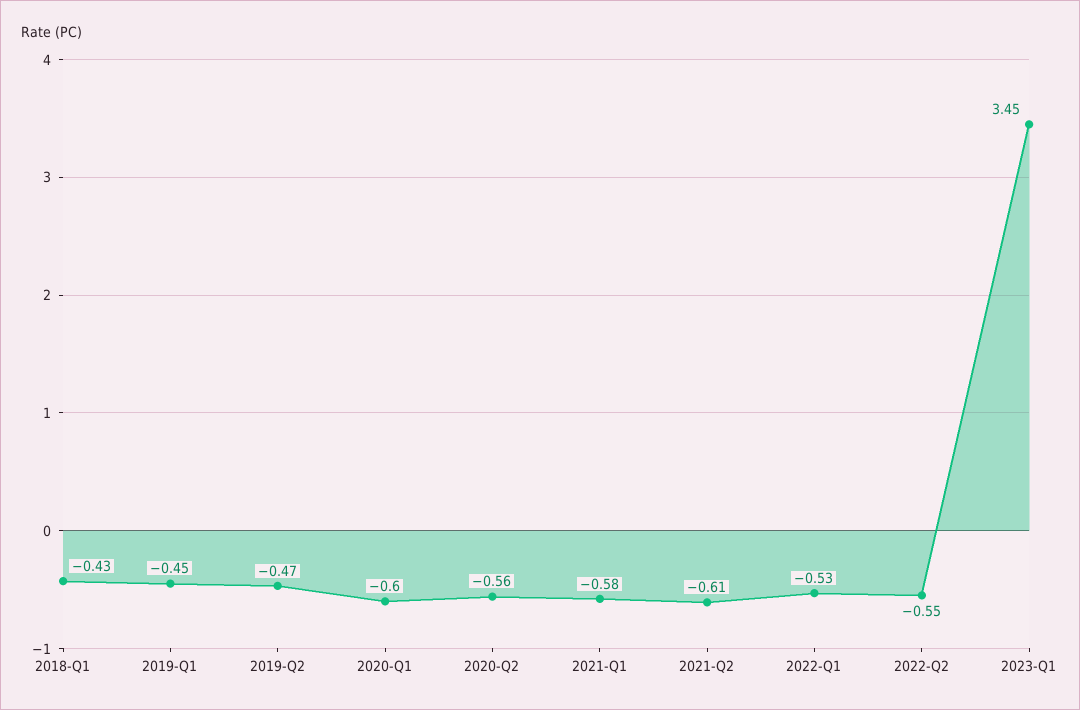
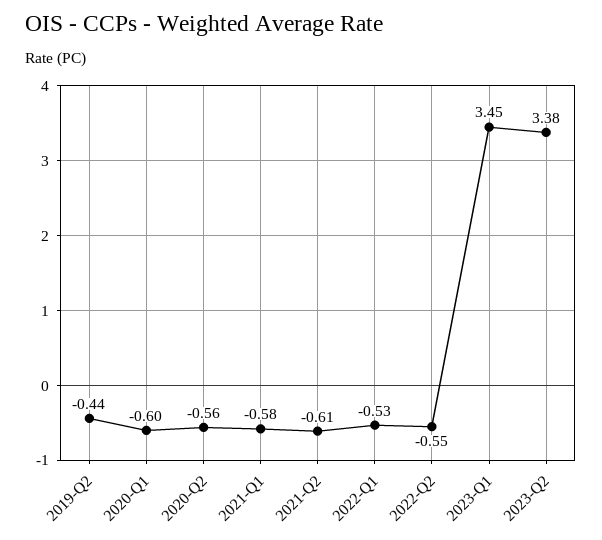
2018-Q1: -0.43 -> none
2019-Q1: -0.45 -> none
2019-Q2: -0.47 -> -0.44
2023-Q2: none -> 3.38

